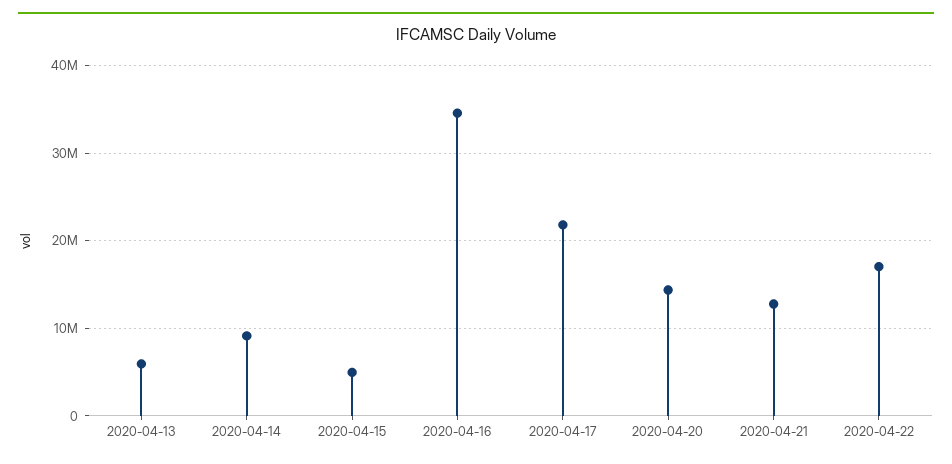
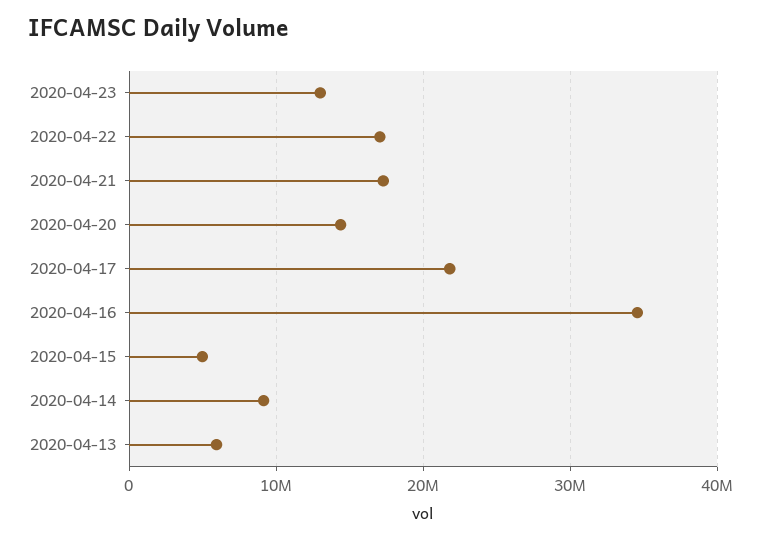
2020-04-21: 13000000 -> 17000000
2020-04-23: none -> 13000000

